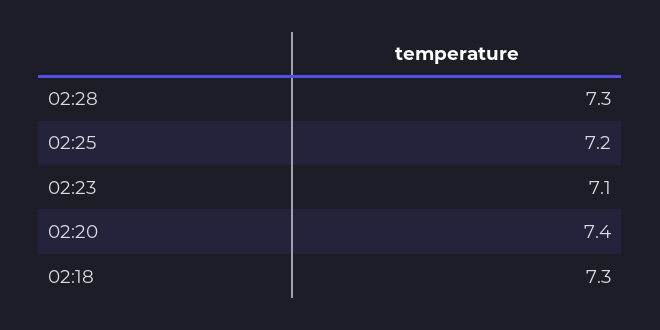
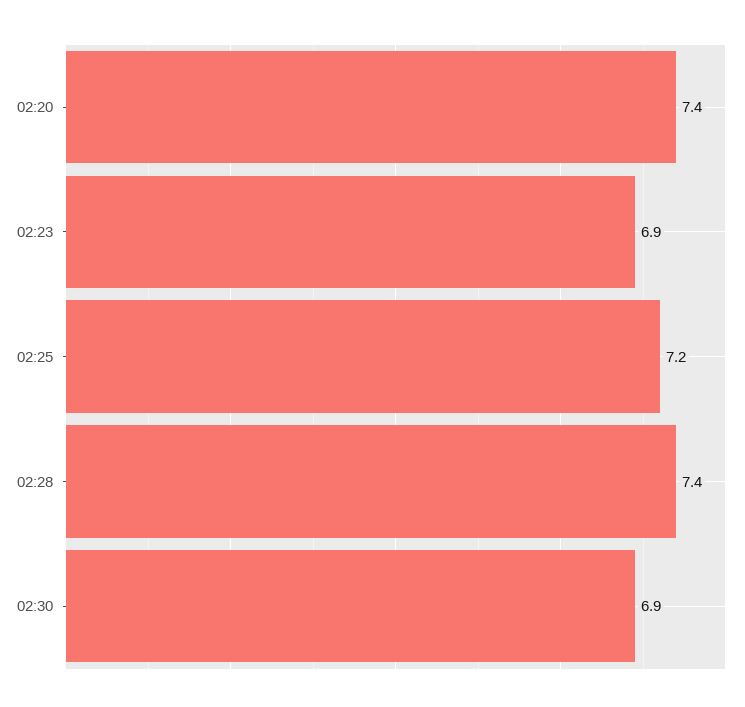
02:28: 7.3 -> 7.4
02:23: 7.1 -> 6.9
02:18: 7.3 -> none
02:30: none -> 6.9

